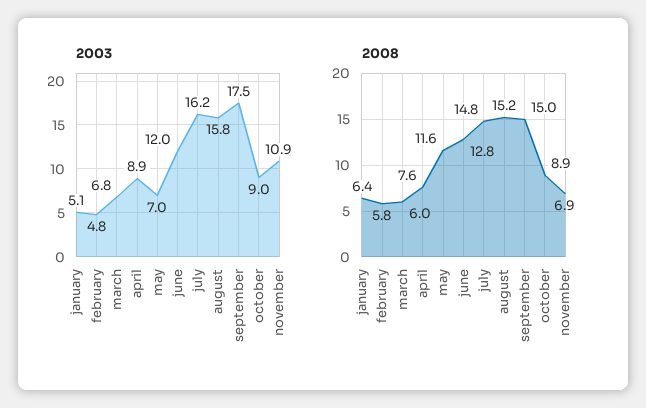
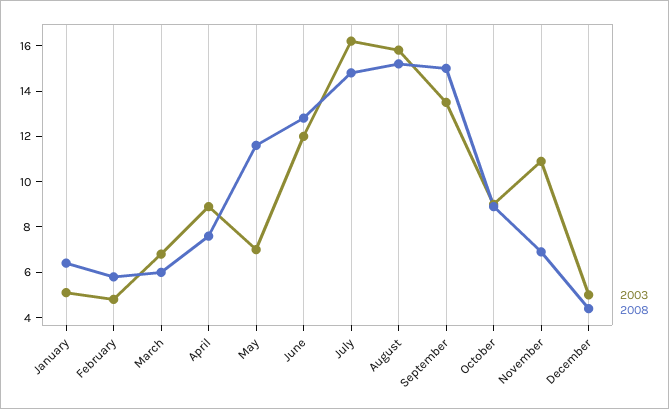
2003, september: 17.5 -> 13.5
2003, December: none -> 5
2008, December: none -> 4.5

